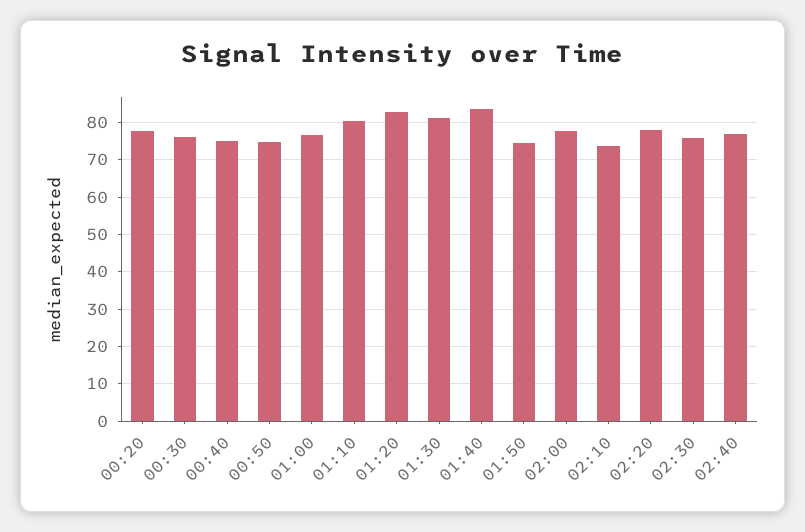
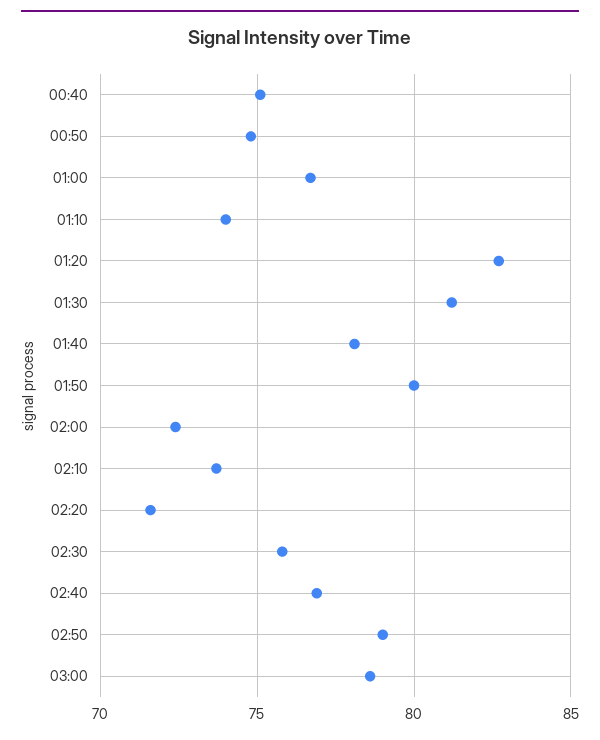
00:20: 78 -> none
00:30: 76 -> none
01:10: 80 -> 74
01:40: 84 -> 78
01:50: 74 -> 80
02:00: 78 -> 72.5
02:20: 78 -> 71.5
02:50: none -> 79
03:00: none -> 78.5

